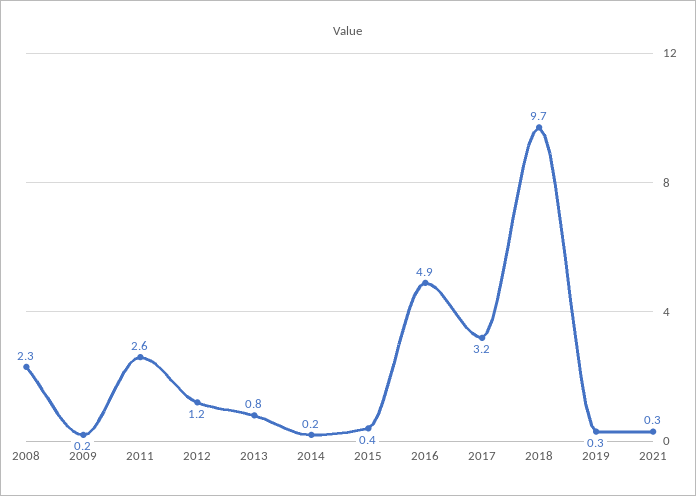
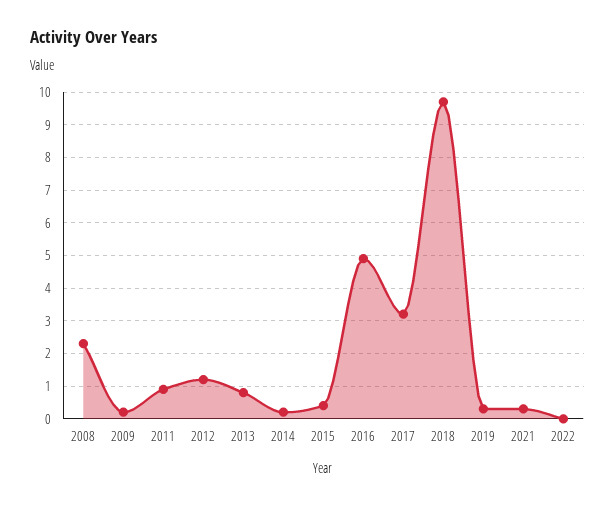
2011: 2.6 -> 1
2022: none -> 0

